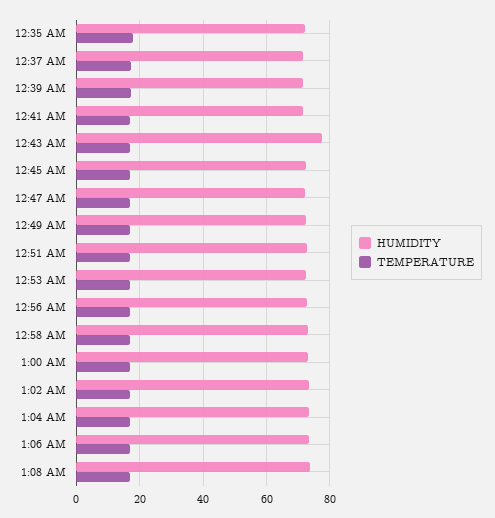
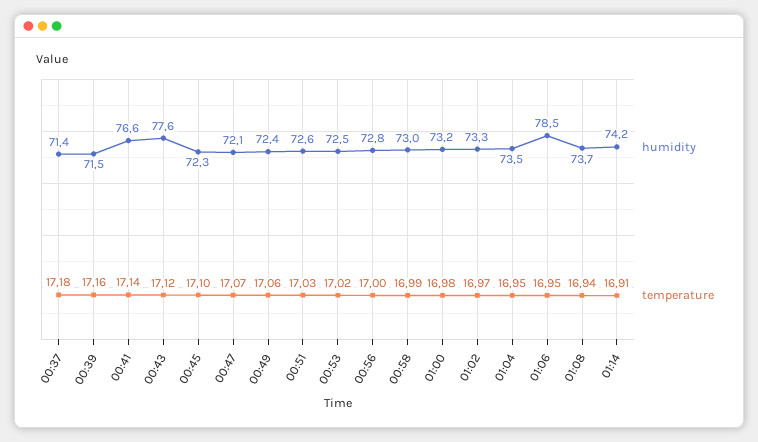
HUMIDITY, 12:35 AM: 72 -> none
TEMPERATURE, 12:35 AM: 18 -> none
HUMIDITY, 12:41 AM: 72 -> 76.6
HUMIDITY, 1:06 AM: 74 -> 78.5
HUMIDITY, 01:14: none -> 74.2
TEMPERATURE, 01:14: none -> 16.91

